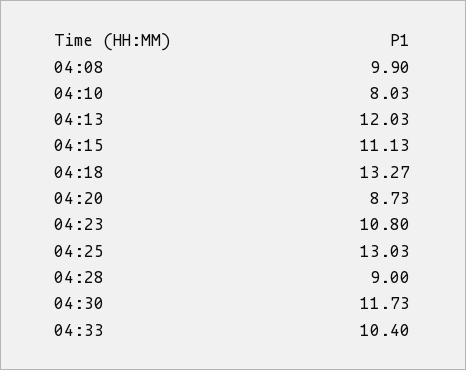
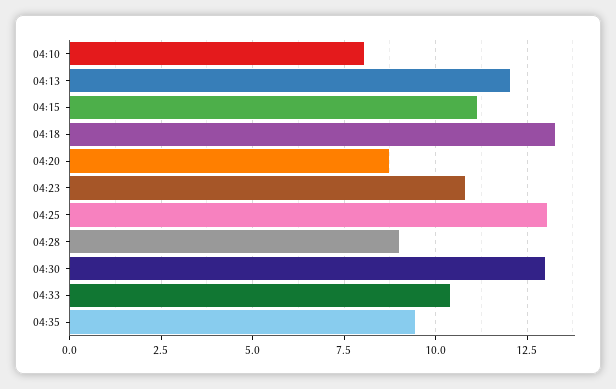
04:08: 9.9 -> none
04:30: 11.73 -> 13
04:35: none -> 9.5

